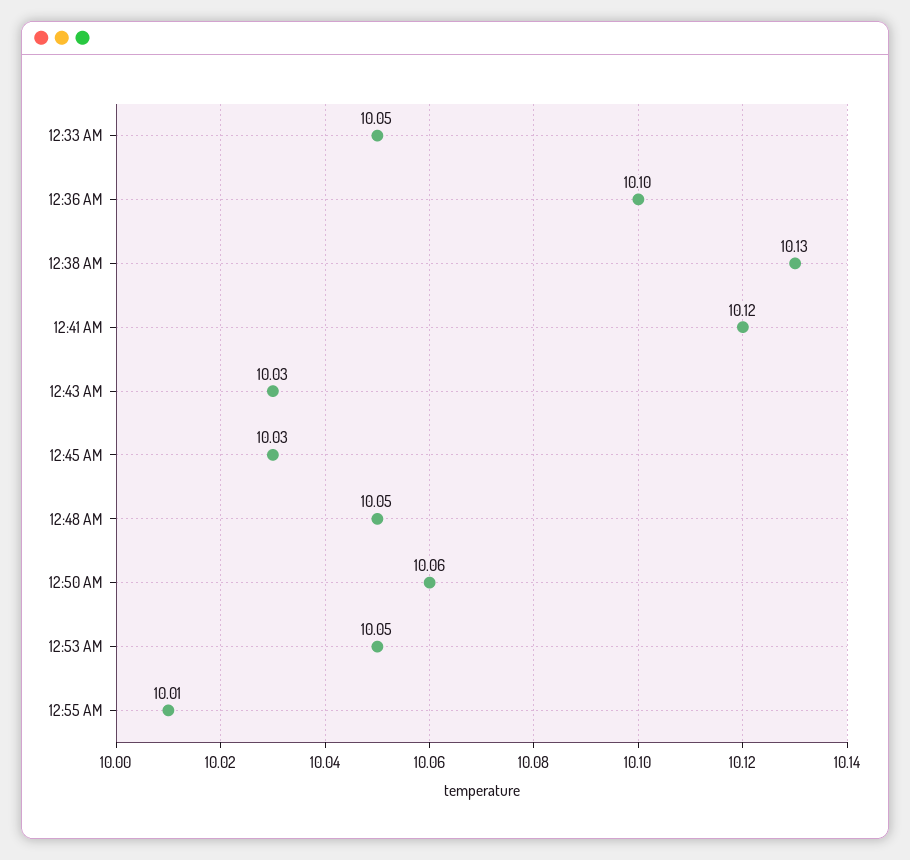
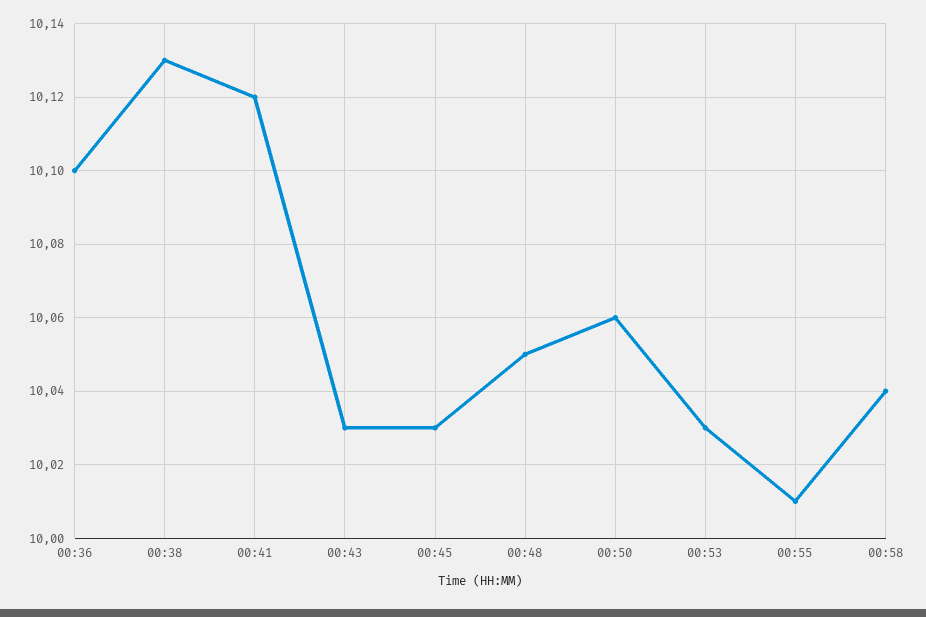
12:33 AM: 10.05 -> none
12:53 AM: 10.05 -> 10.03
00:58: none -> 10.04

